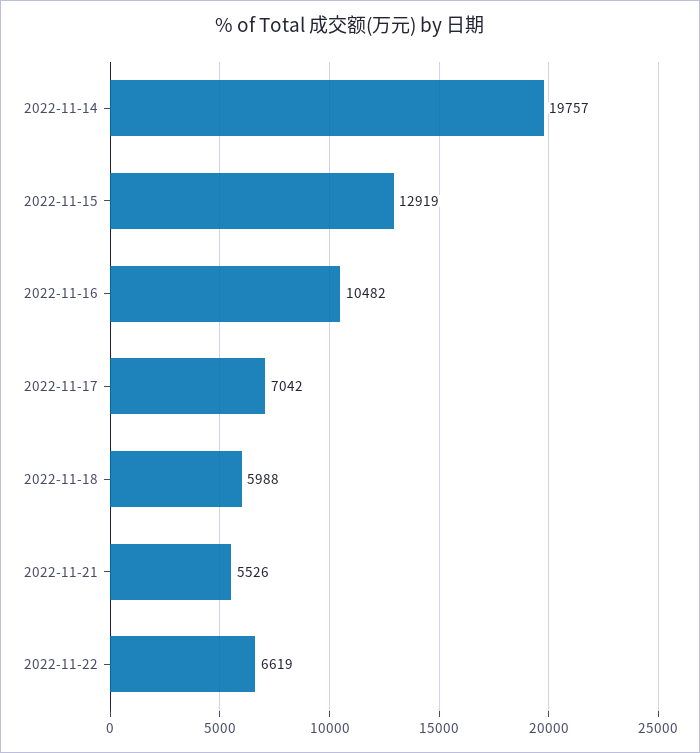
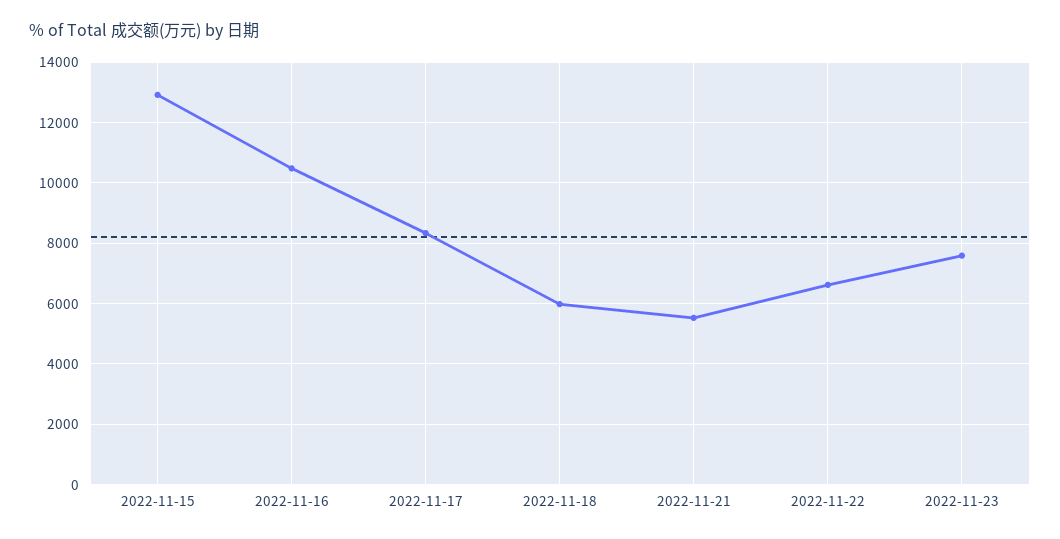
2022-11-14: 19757 -> none
2022-11-17: 7042 -> 8400
2022-11-23: none -> 7600

